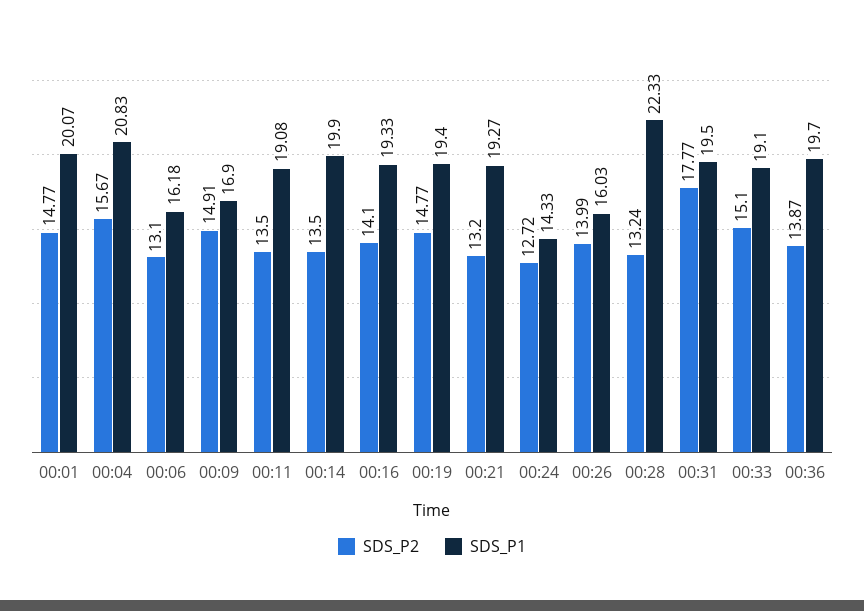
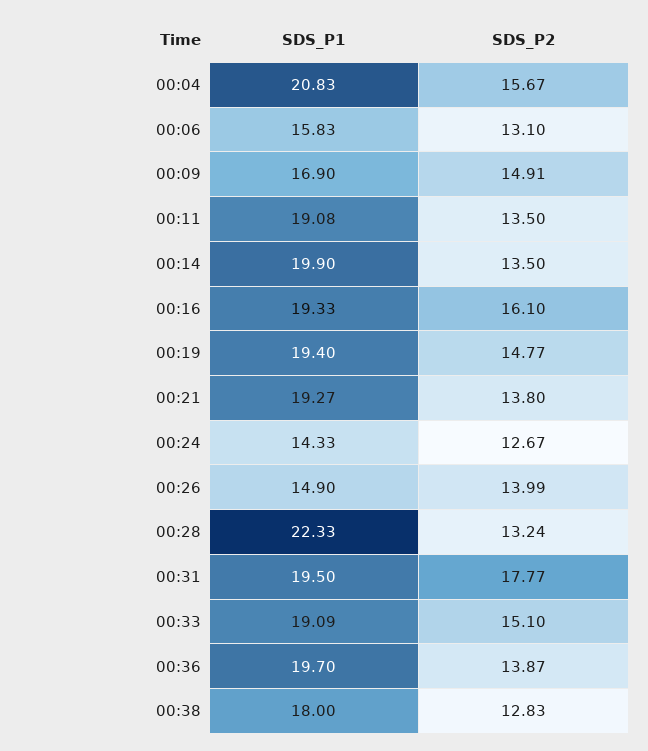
SDS_P2, 00:01: 14.77 -> none
SDS_P1, 00:01: 20.07 -> none
SDS_P1, 00:06: 16.18 -> 15.83
SDS_P2, 00:16: 14.1 -> 16.1
SDS_P2, 00:21: 13.2 -> 13.8
SDS_P2, 00:24: 12.72 -> 12.67
SDS_P1, 00:26: 16.03 -> 14.9
SDS_P1, 00:33: 19.1 -> 19.09
SDS_P1, 00:38: none -> 18
SDS_P2, 00:38: none -> 12.83

